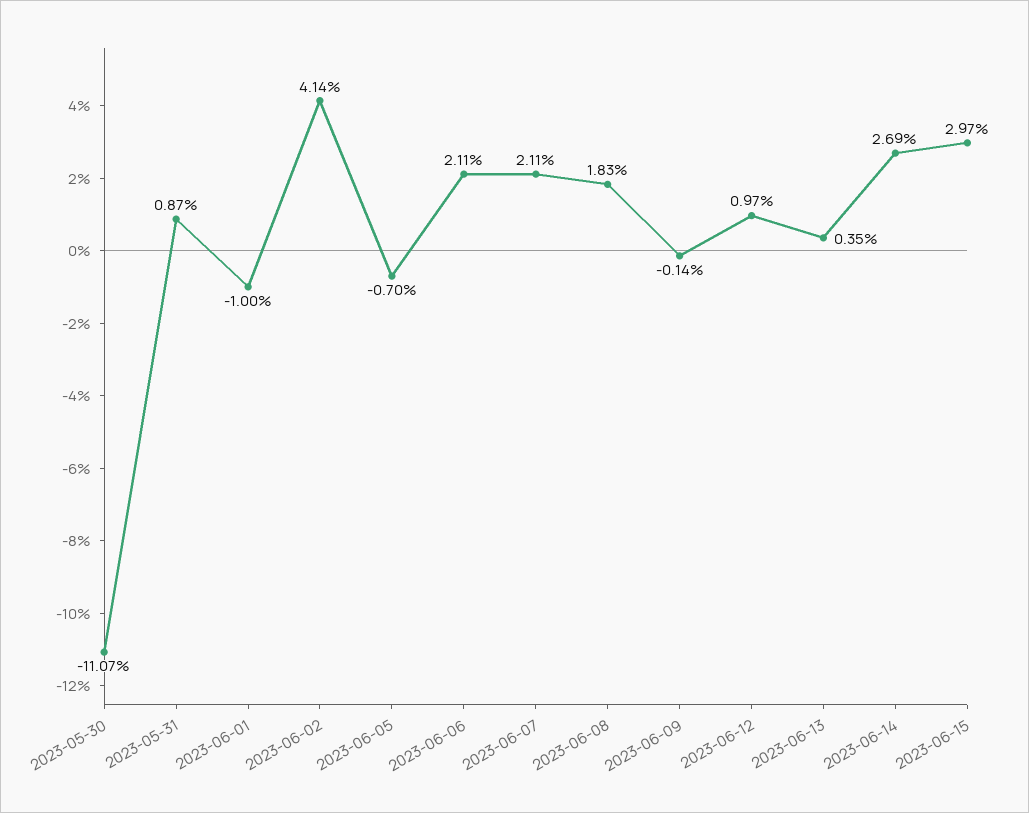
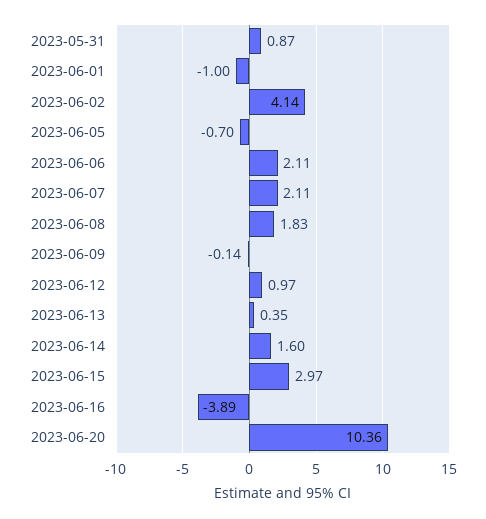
2023-05-30: -11.07 -> none
2023-06-14: 2.69 -> 1.6
2023-06-16: none -> -3.89
2023-06-20: none -> 10.36

